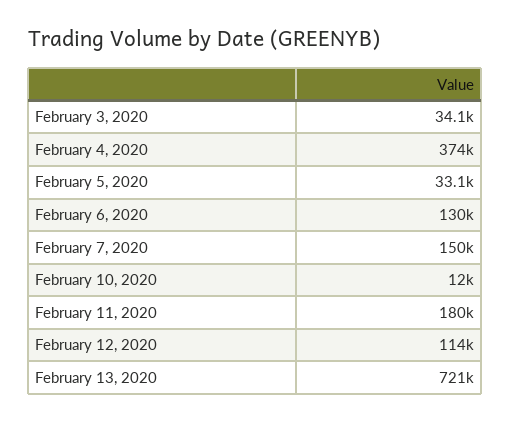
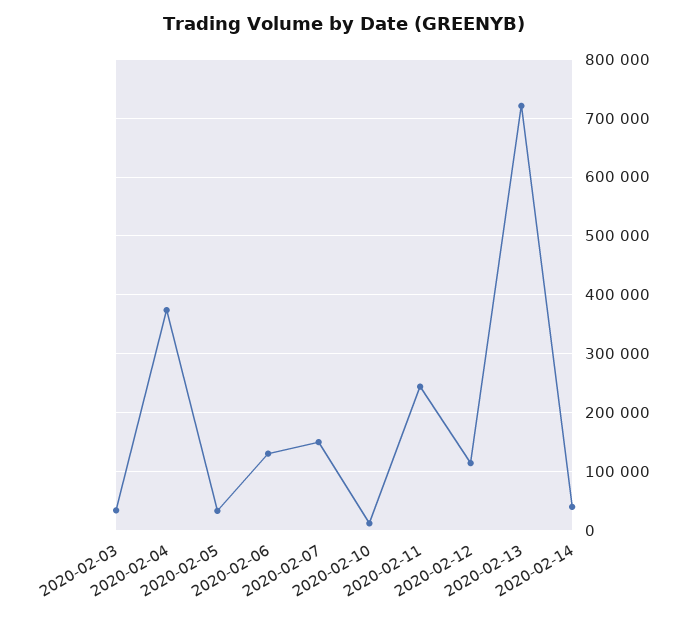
February 11, 2020: 180000 -> 240000
2020-02-14: none -> 40000

